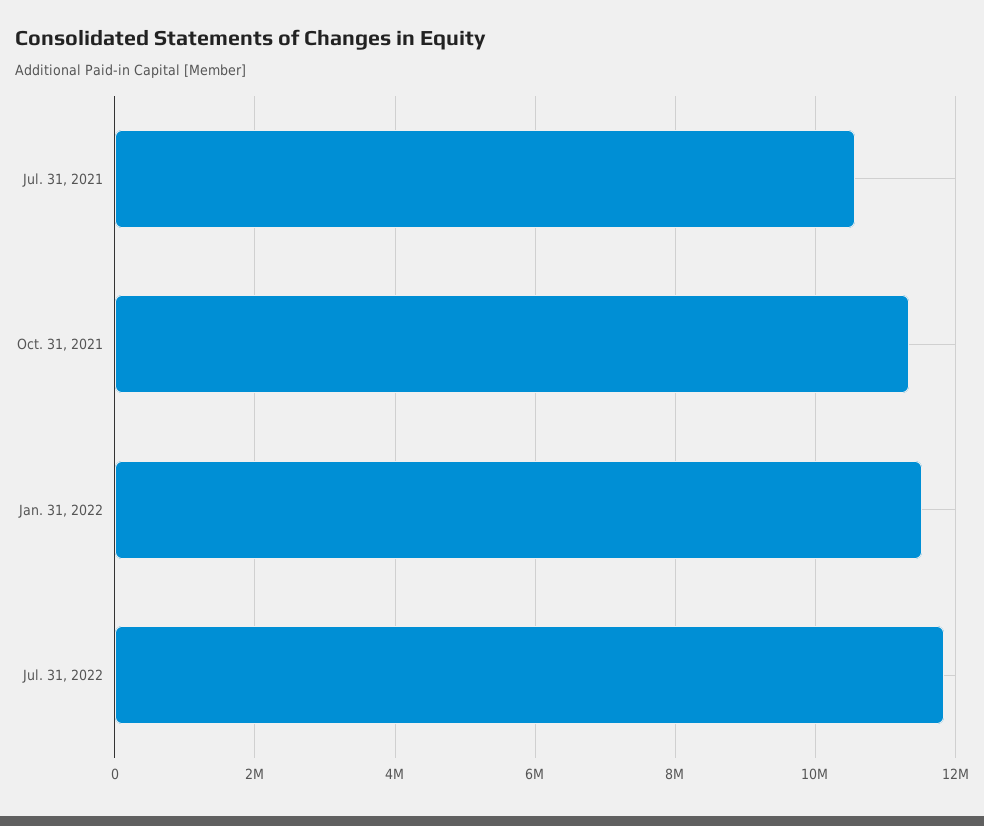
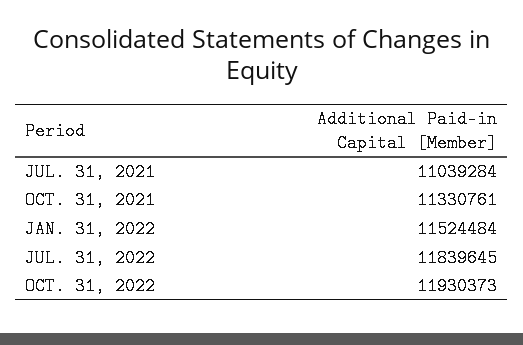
Jul. 31, 2021: 10600000 -> 11039284
OCT. 31, 2022: none -> 11930373

